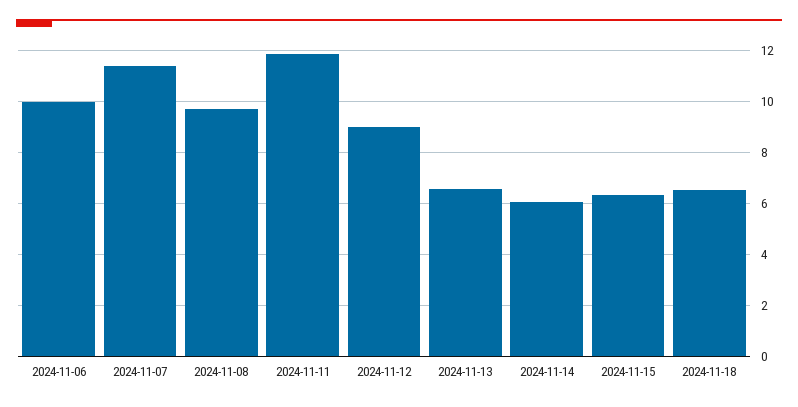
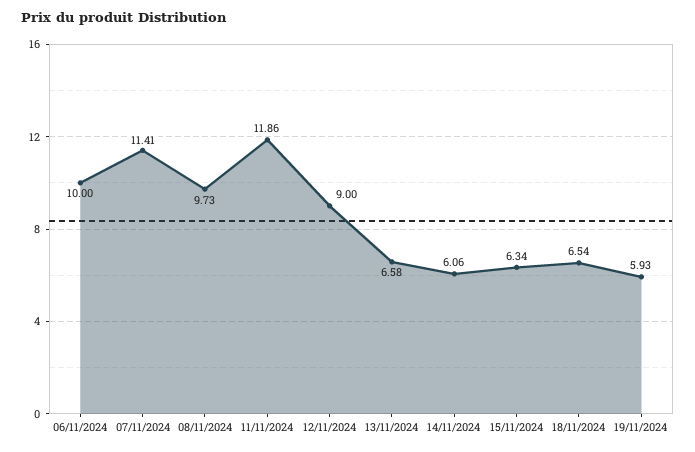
19/11/2024: none -> 5.93

